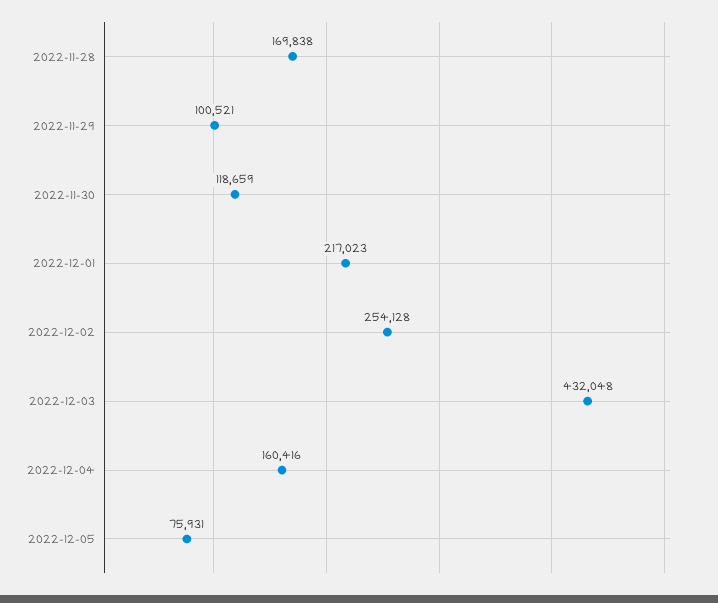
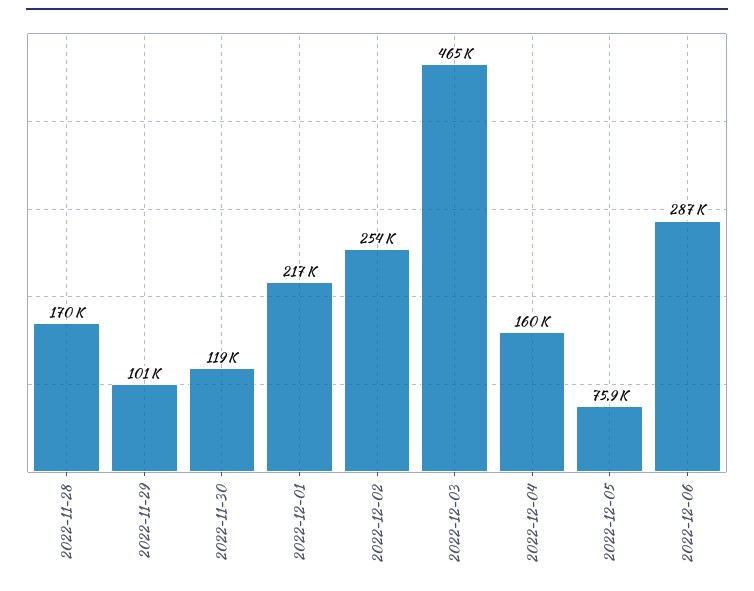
2022-12-03: 432048 -> 465000
2022-12-06: none -> 287000

